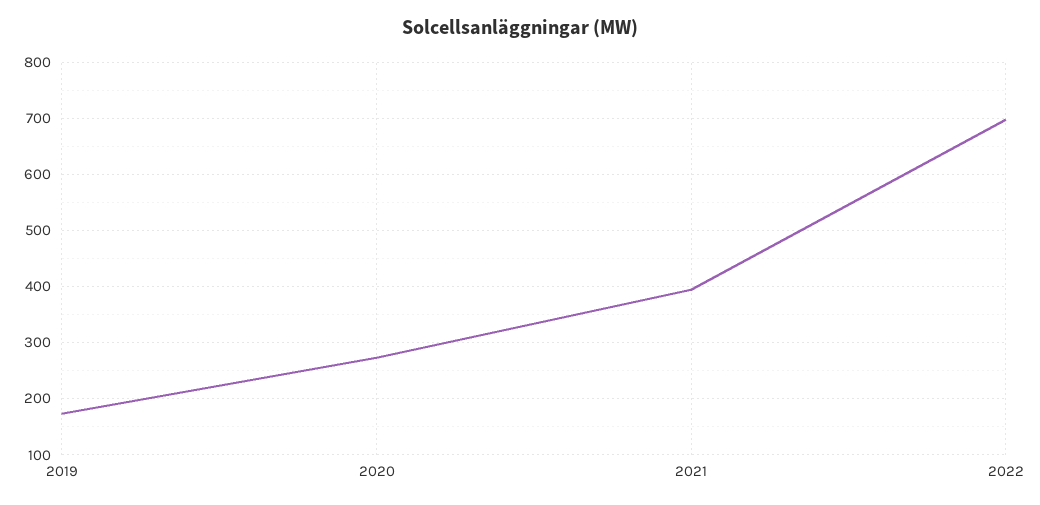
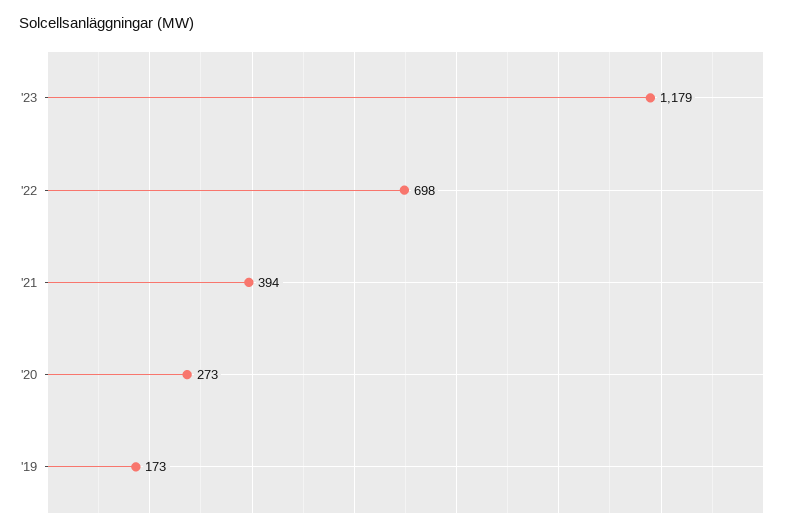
'23: none -> 1179

